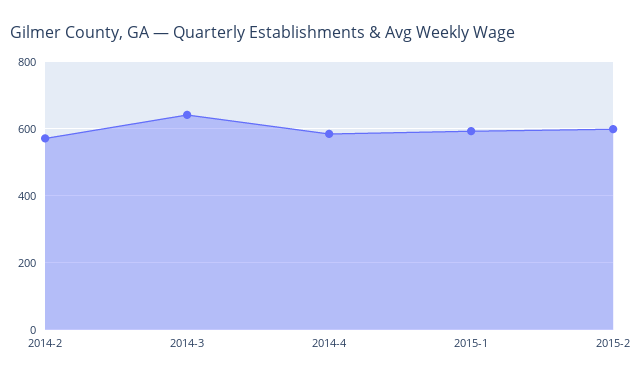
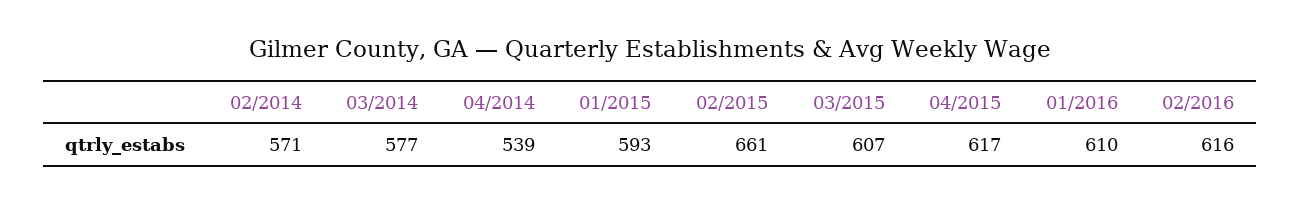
2014-3: 640 -> 577
2014-4: 580 -> 539
2015-2: 600 -> 661
03/2015: none -> 607
04/2015: none -> 617
01/2016: none -> 610
02/2016: none -> 616

